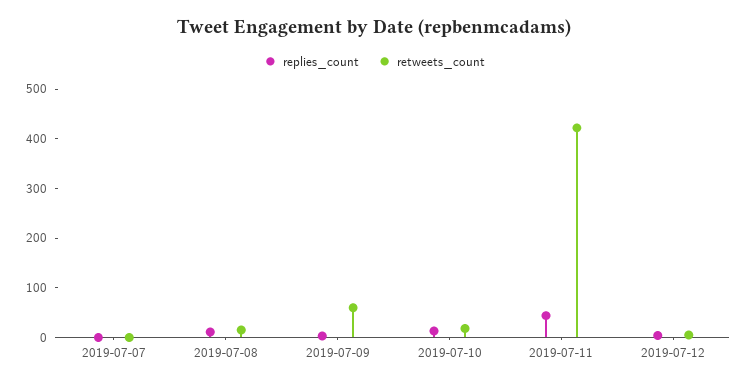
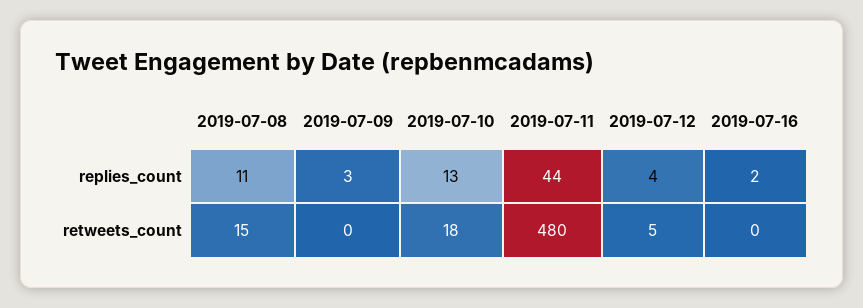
replies_count, 2019-07-07: 0 -> none
retweets_count, 2019-07-07: 0 -> none
retweets_count, 2019-07-09: 60 -> 0
retweets_count, 2019-07-11: 420 -> 480
replies_count, 2019-07-16: none -> 2
retweets_count, 2019-07-16: none -> 0

